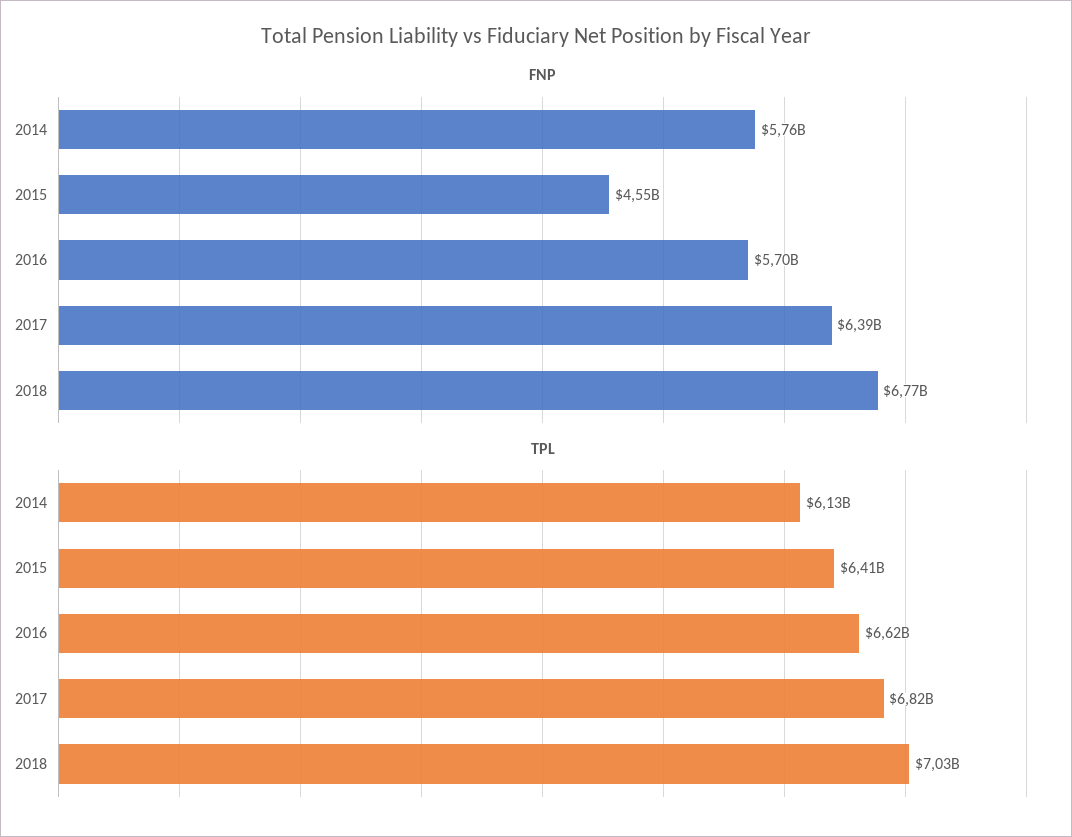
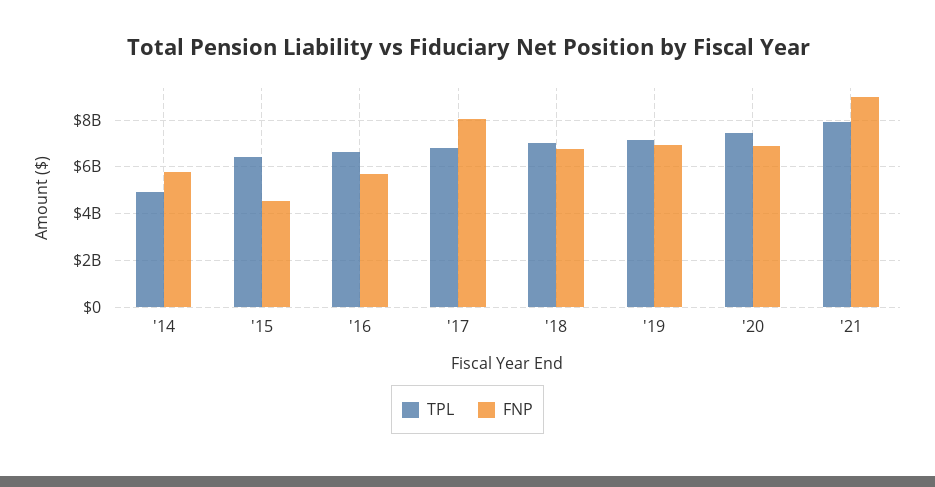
FNP, 2017: 6390000000 -> 8000000000
TPL, 2014: 6130000000 -> 5000000000
TPL, '19: none -> 7000000000
FNP, '19: none -> 7000000000
TPL, '20: none -> 7500000000
FNP, '20: none -> 7000000000
TPL, '21: none -> 8000000000
FNP, '21: none -> 9000000000

